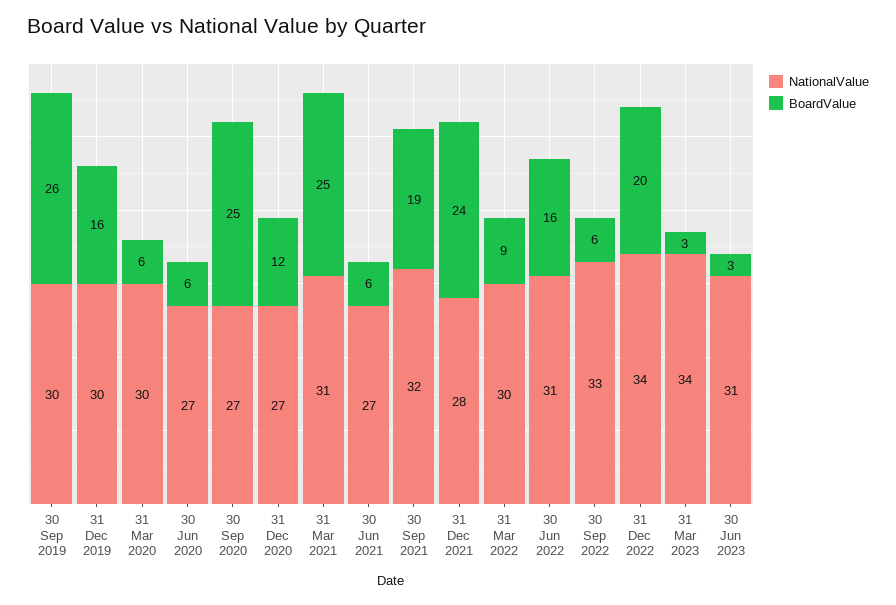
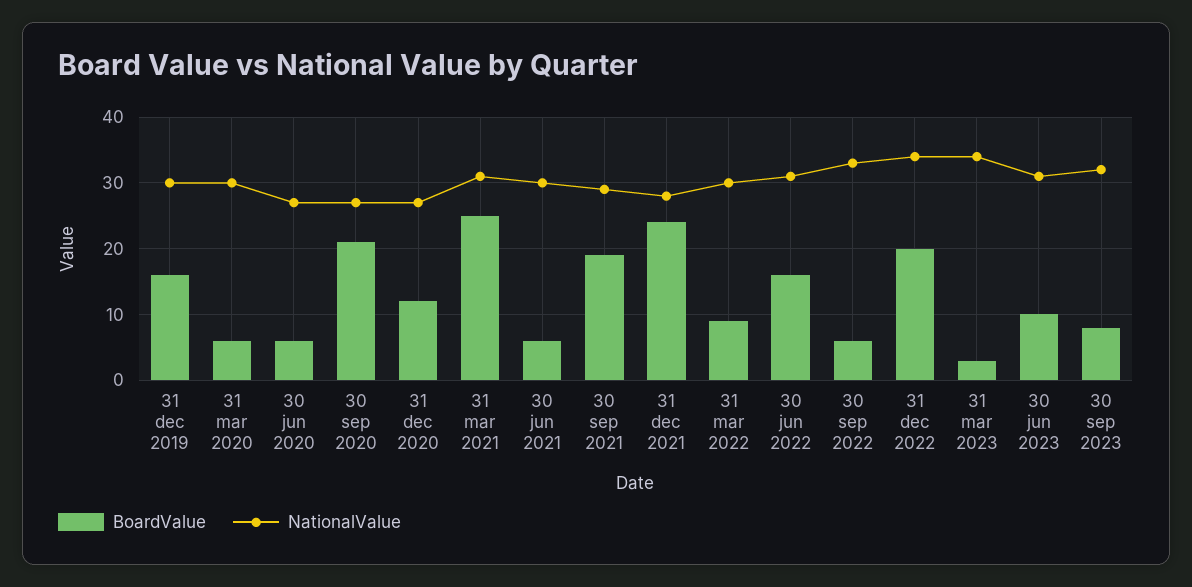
NationalValue, 30 Sep 2019: 30 -> none
BoardValue, 30 Sep 2019: 26 -> none
BoardValue, 30 Sep 2020: 25 -> 21
NationalValue, 30 Jun 2021: 27 -> 30
NationalValue, 30 Sep 2021: 32 -> 29
BoardValue, 30 Jun 2023: 3 -> 10
BoardValue, 30 sep 2023: none -> 8
NationalValue, 30 sep 2023: none -> 32

